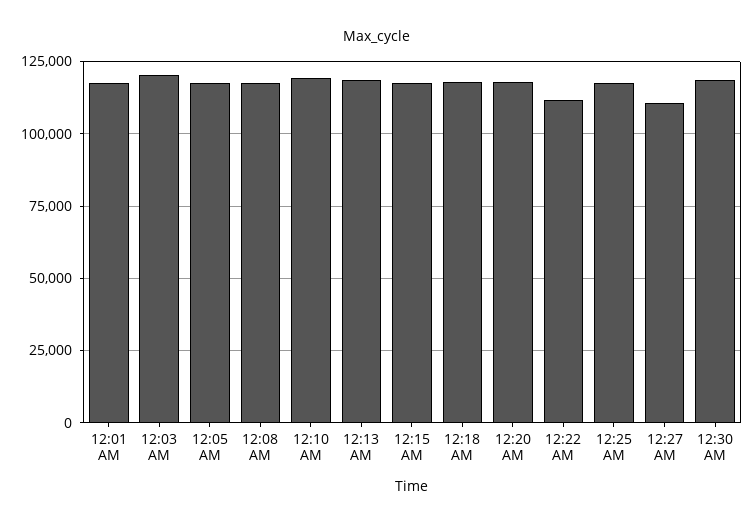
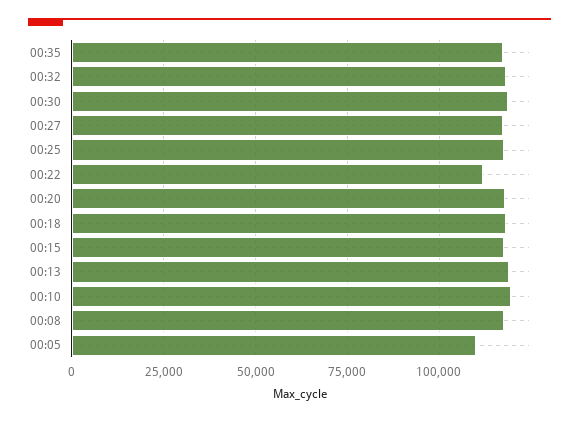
12:01 AM: 117500 -> none
12:03 AM: 120000 -> none
12:05 AM: 117500 -> 110000
12:27 AM: 110000 -> 117500
00:35: none -> 117500
00:32: none -> 117500

